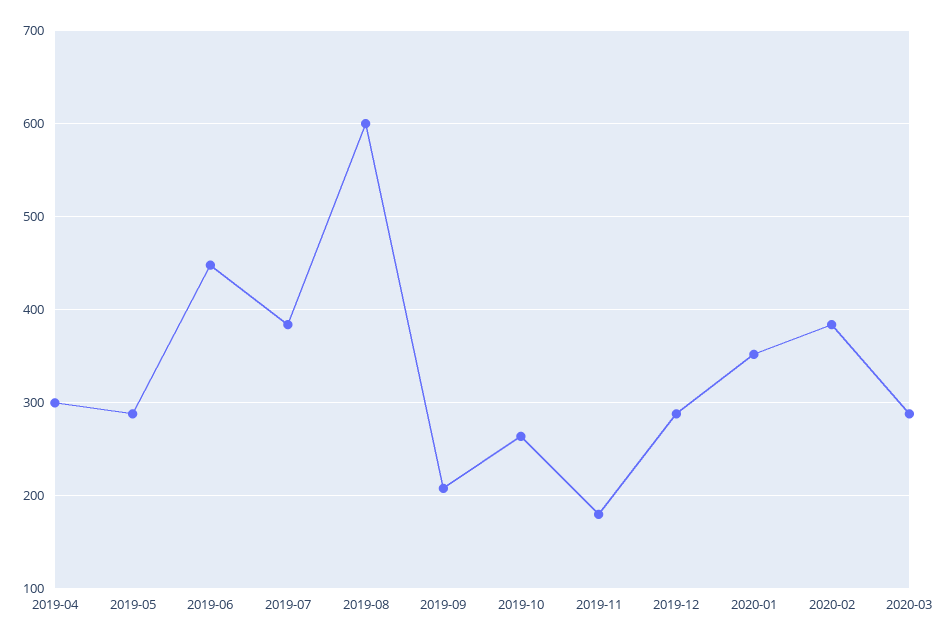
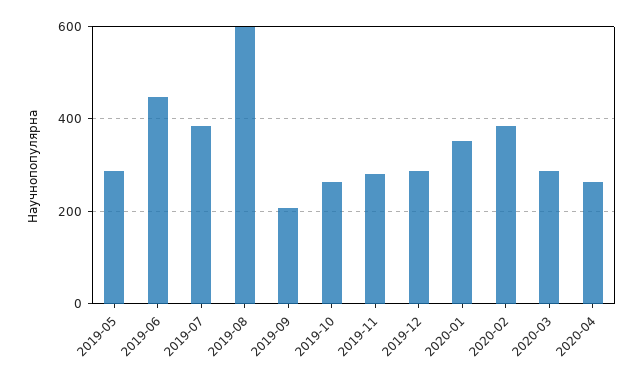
2019-04: 300 -> none
2019-11: 180 -> 280
2020-04: none -> 260

